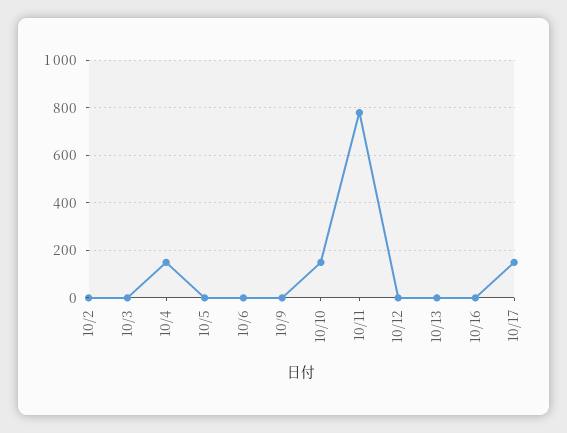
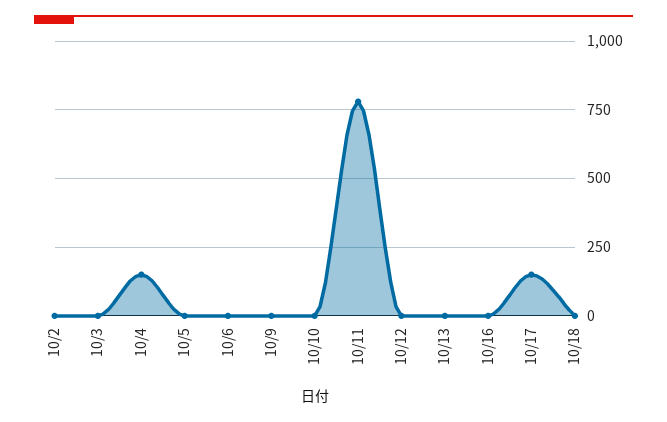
10/10: 150 -> 0
10/18: none -> 0

